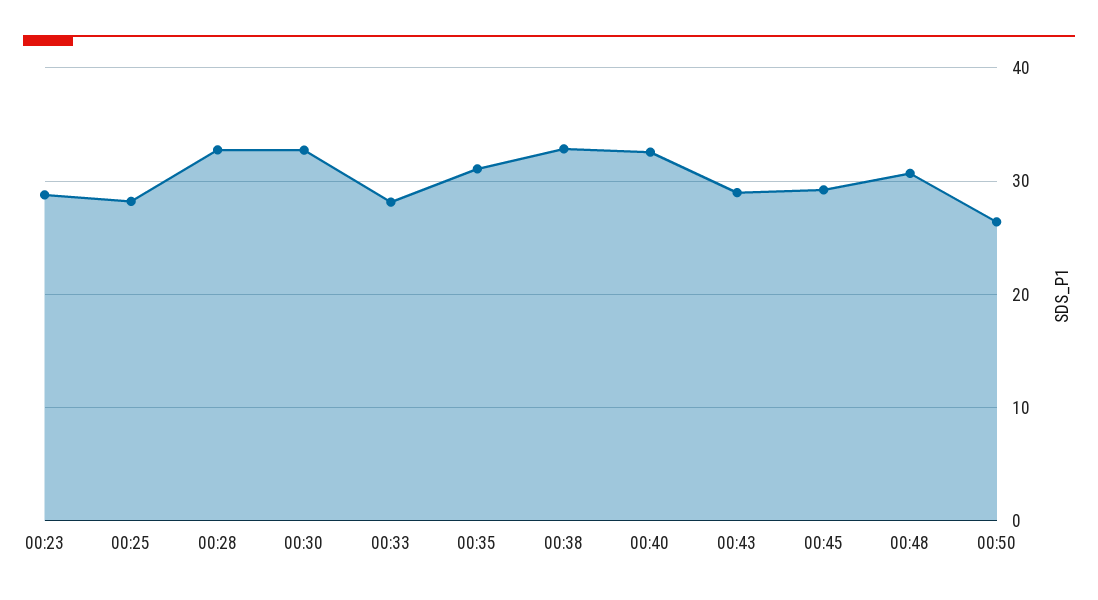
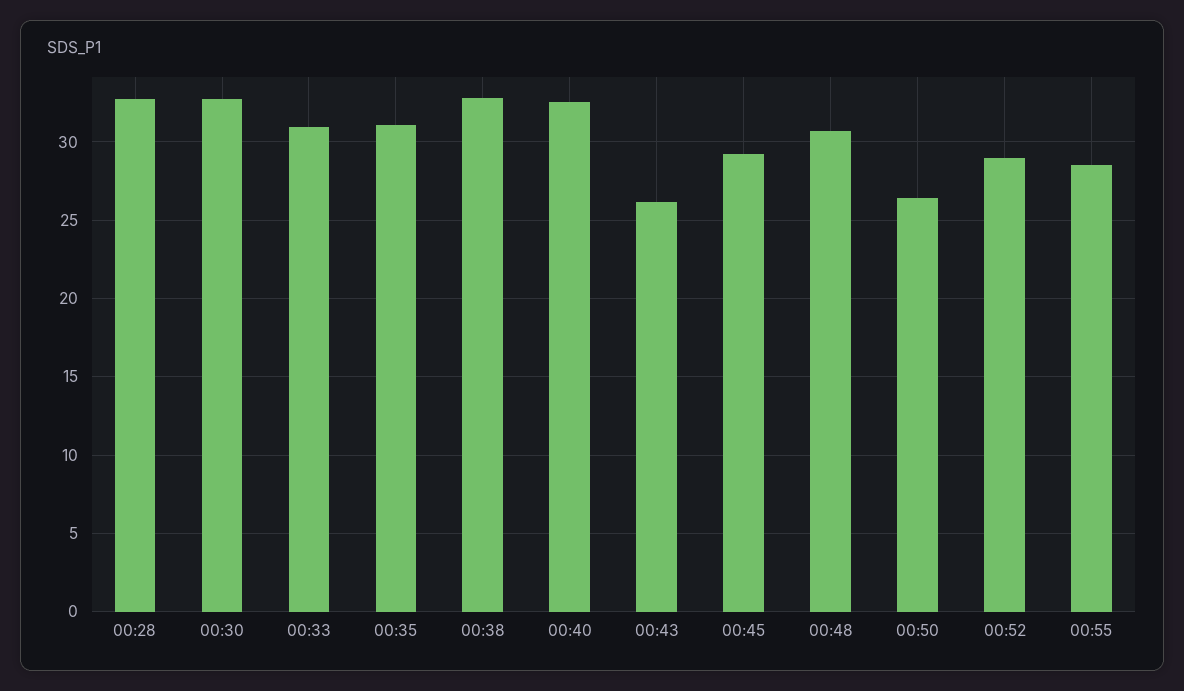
00:23: 29 -> none
00:25: 28 -> none
00:33: 28 -> 31
00:43: 29 -> 26
00:52: none -> 29
00:55: none -> 28.5

